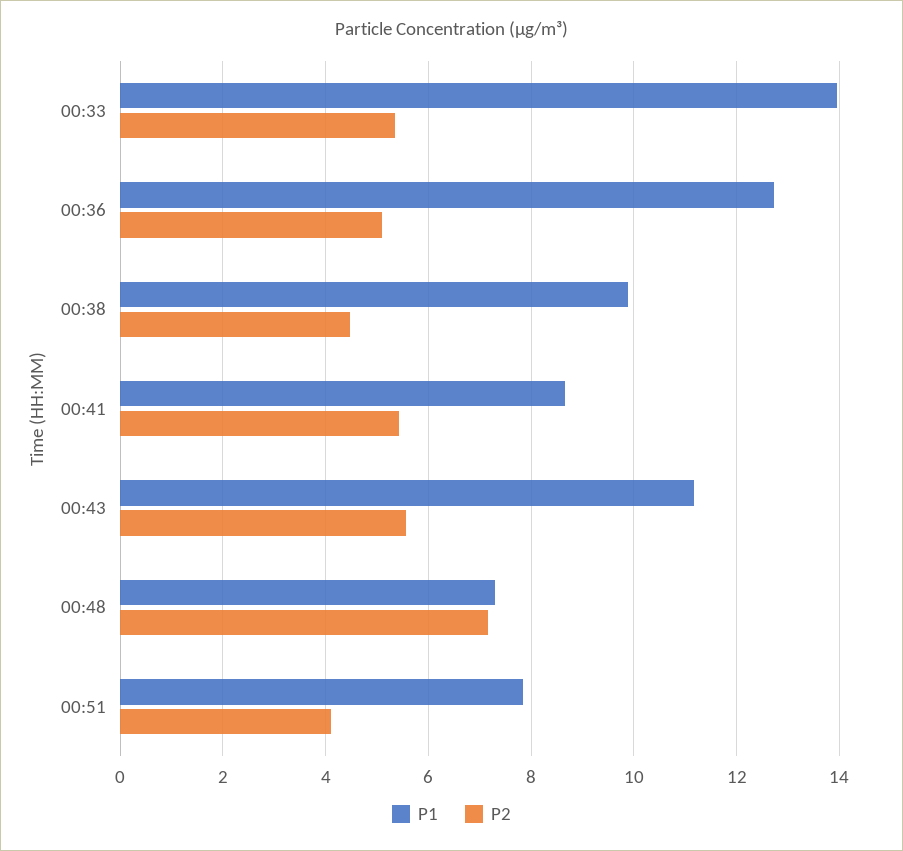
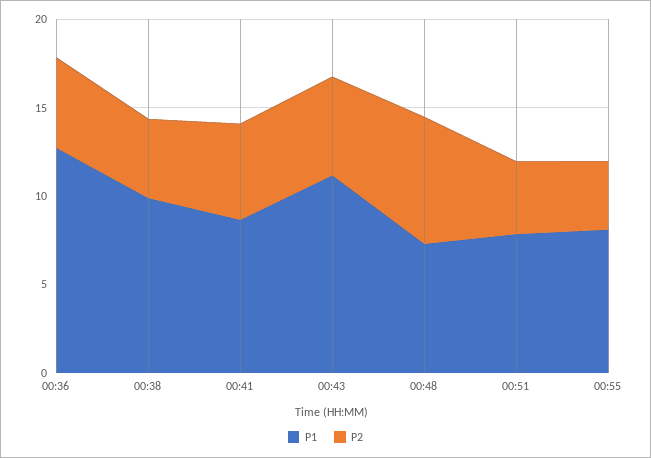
P1, 00:33: 14 -> none
P2, 00:33: 5.4 -> none
P1, 00:55: none -> 8
P2, 00:55: none -> 4

